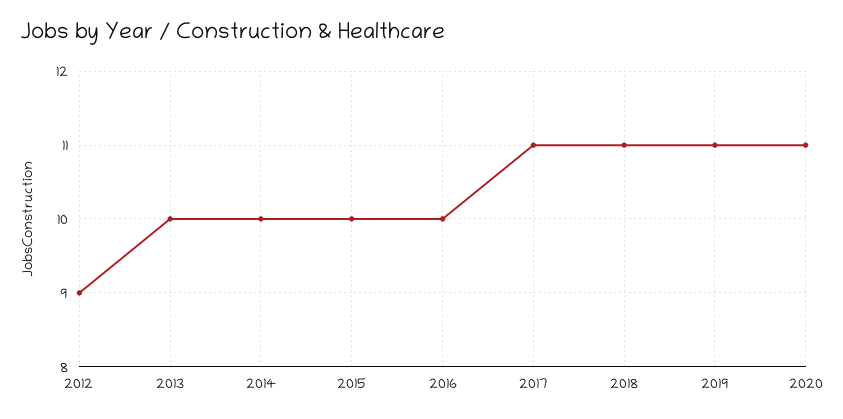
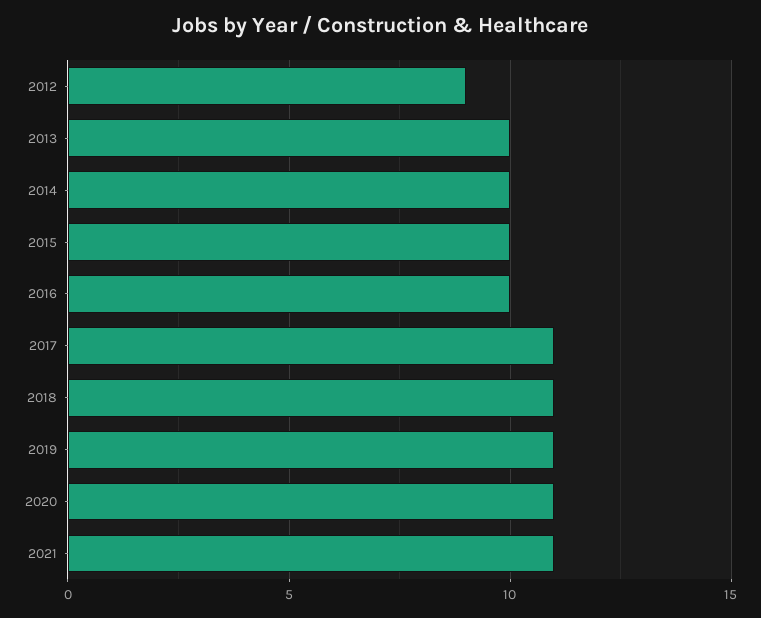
2021: none -> 11

